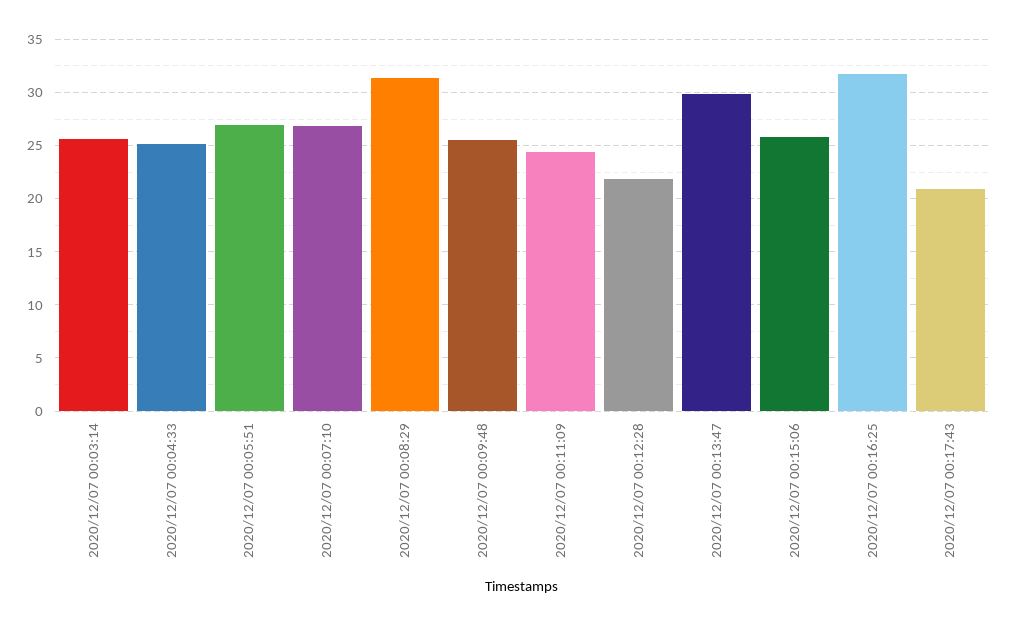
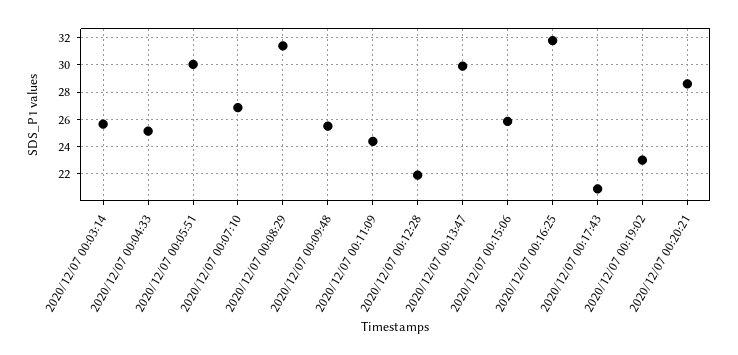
2020/12/07 00:05:51: 27 -> 30
2020/12/07 00:19:02: none -> 23
2020/12/07 00:20:21: none -> 28.5

